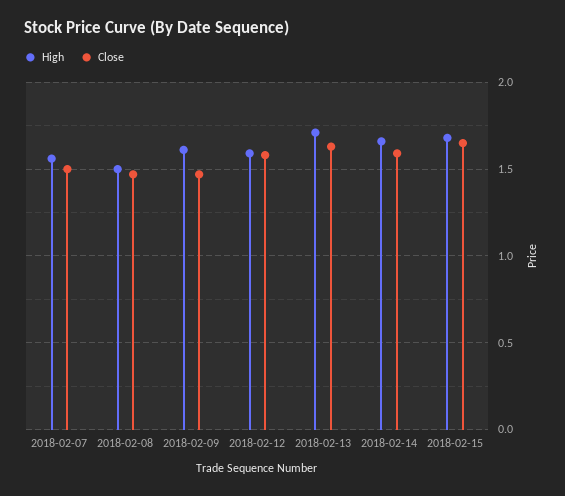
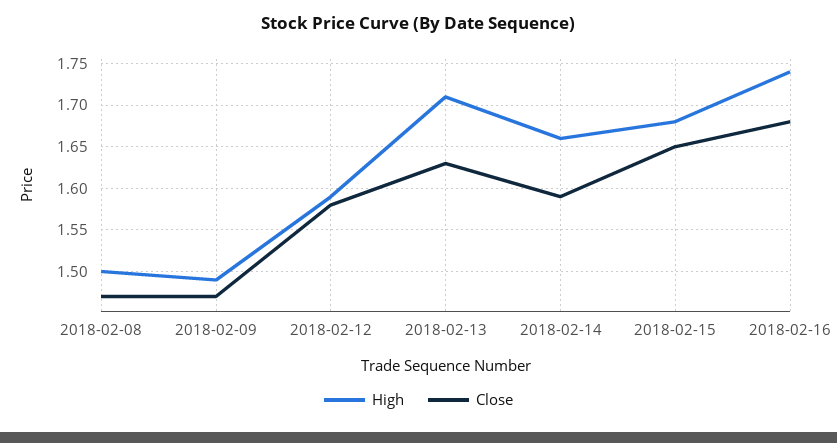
High, 2018-02-07: 1.55 -> none
Close, 2018-02-07: 1.5 -> none
High, 2018-02-09: 1.6 -> 1.49
High, 2018-02-16: none -> 1.74
Close, 2018-02-16: none -> 1.68

